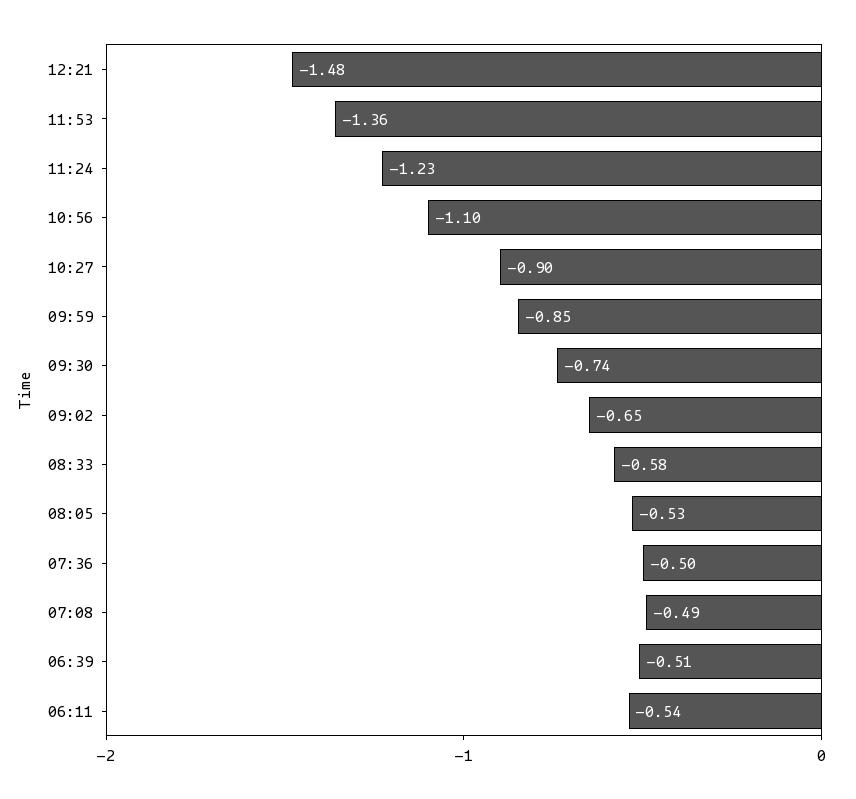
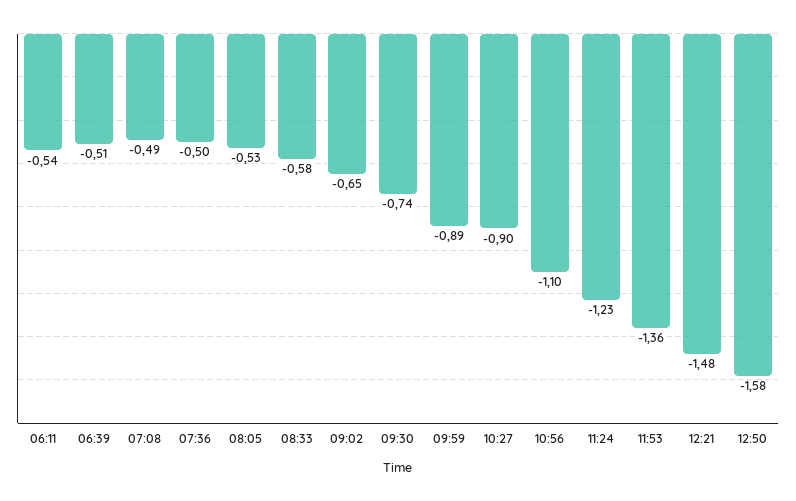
09:59: -0.85 -> -0.89
12:50: none -> -1.58

